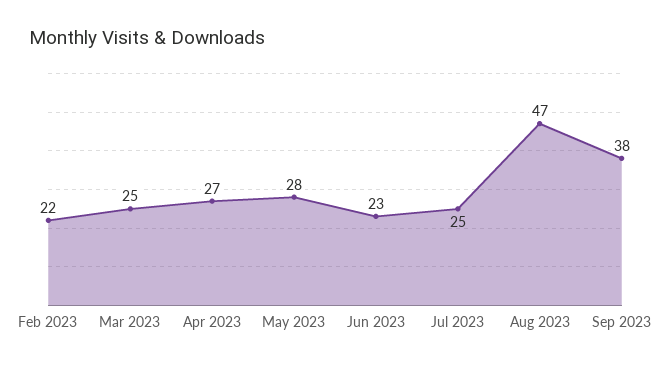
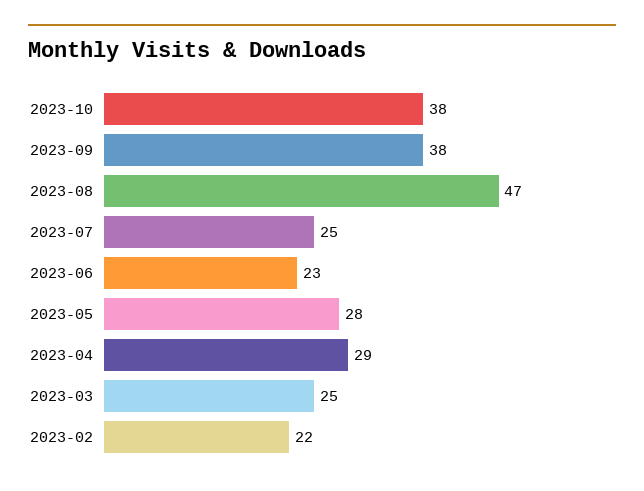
Apr 2023: 27 -> 29
2023-10: none -> 38

